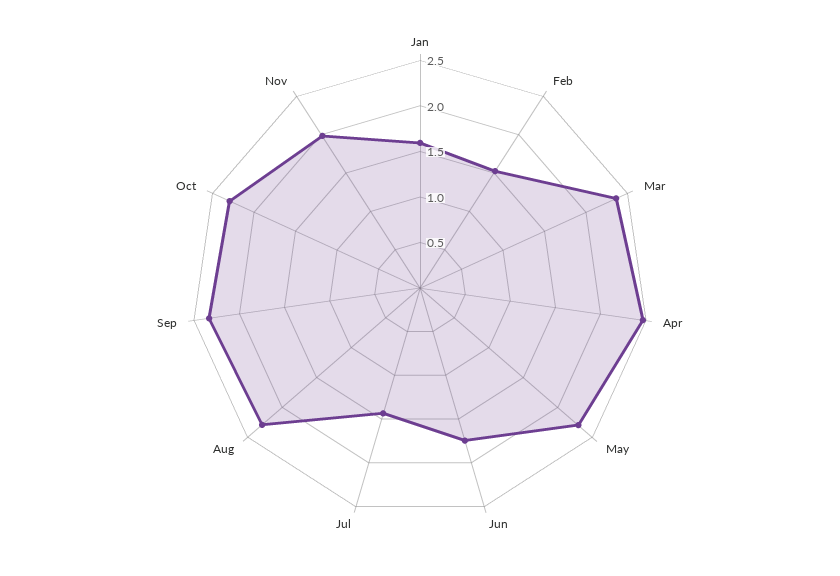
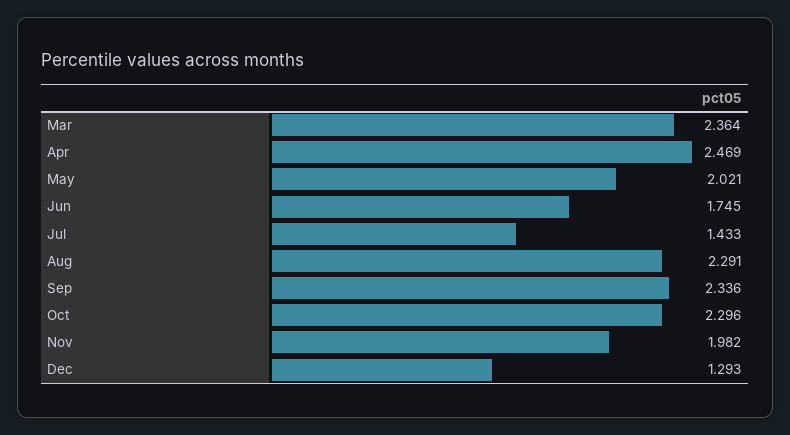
Jan: 1.6 -> none
Feb: 1.5 -> none
May: 2.3 -> 2.021
Dec: none -> 1.293

